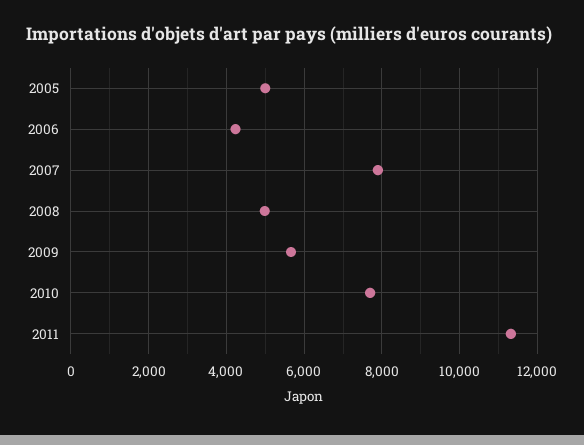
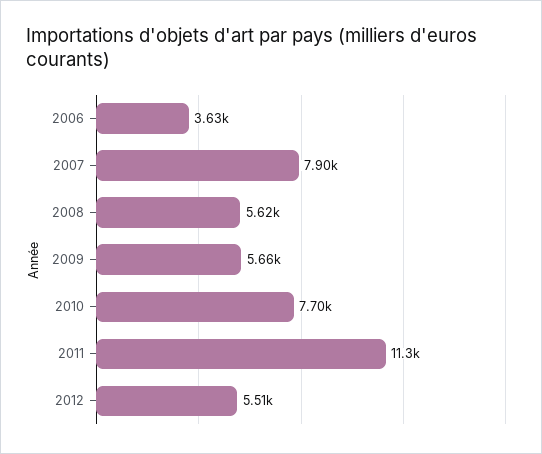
2005: 5000 -> none
2006: 4200 -> 3630
2008: 5000 -> 5620
2012: none -> 5510

